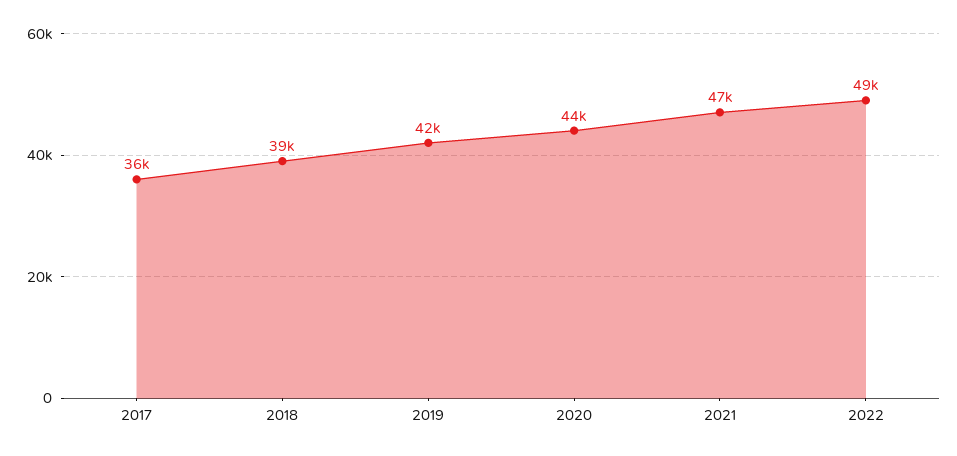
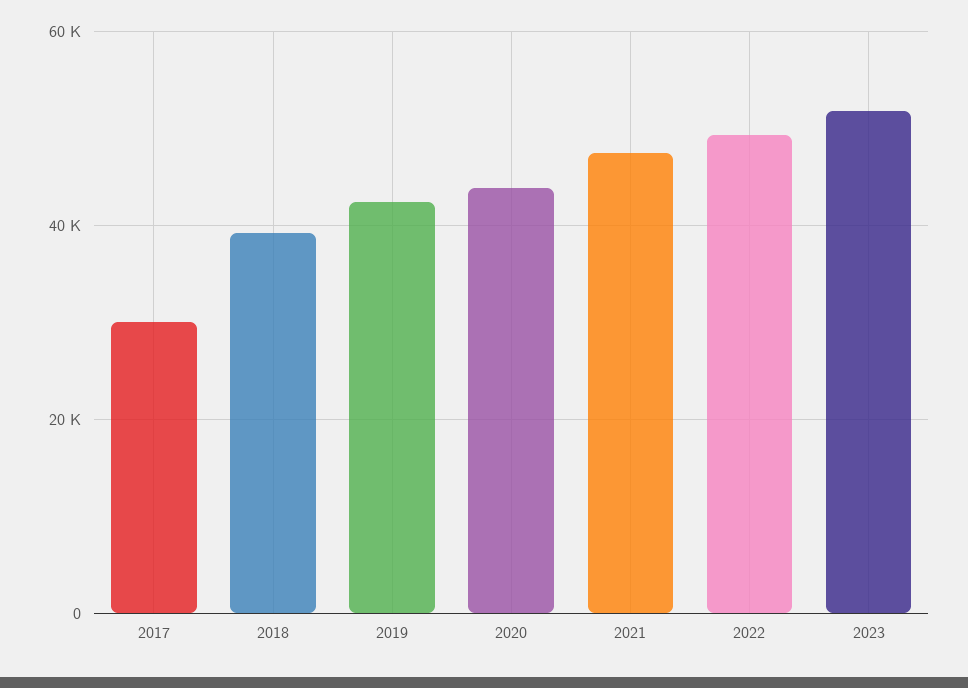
2017: 36000 -> 30000
2023: none -> 52000

